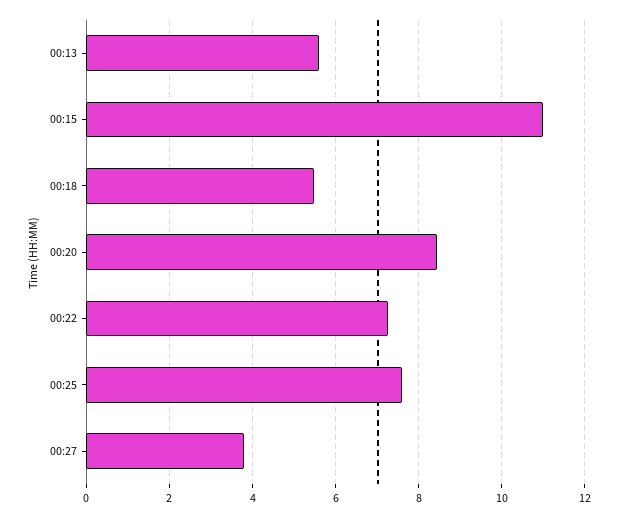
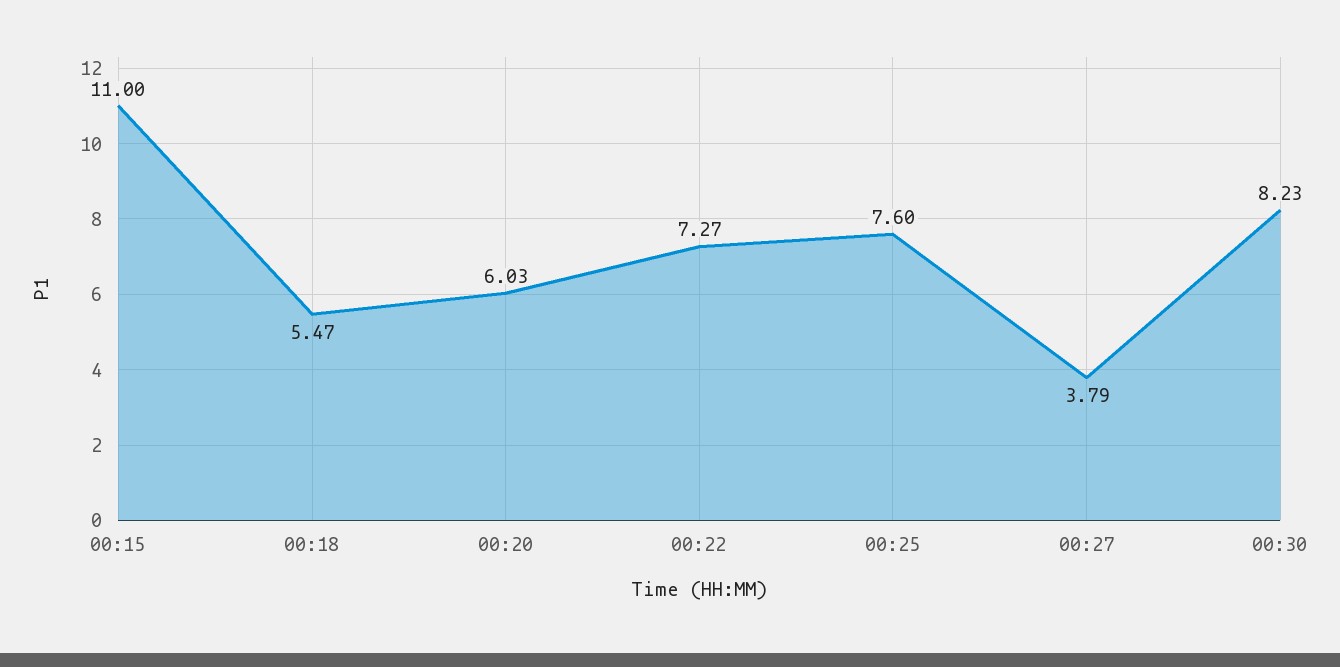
00:13: 5.6 -> none
00:20: 8.4 -> 6.03
00:30: none -> 8.23

